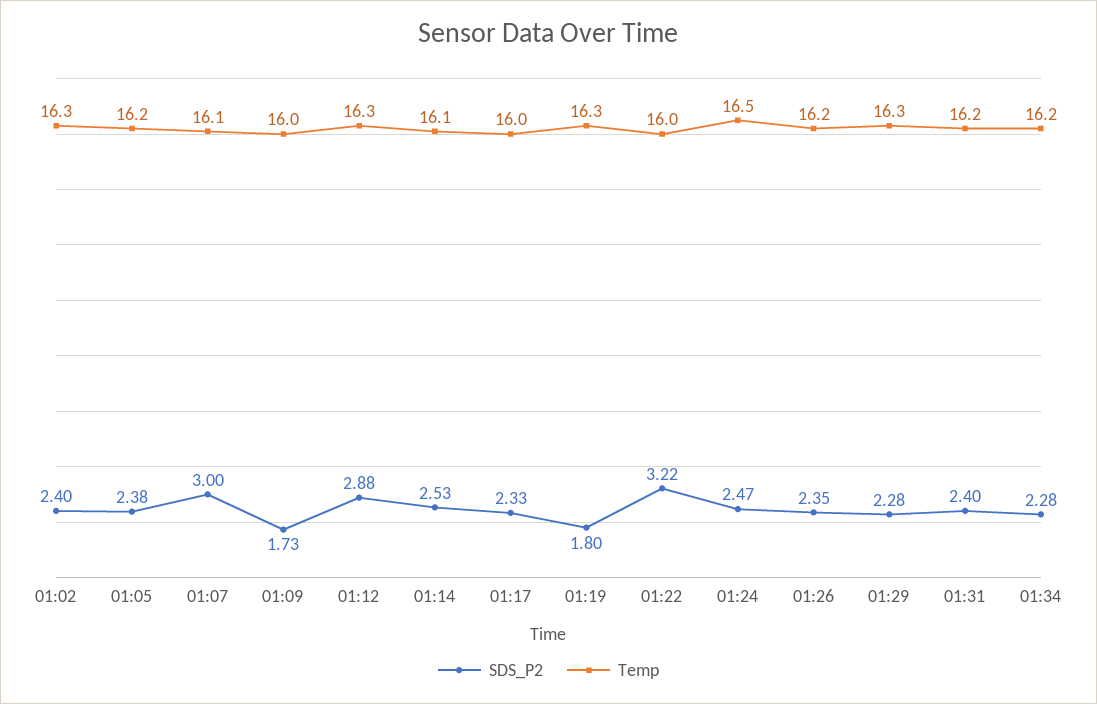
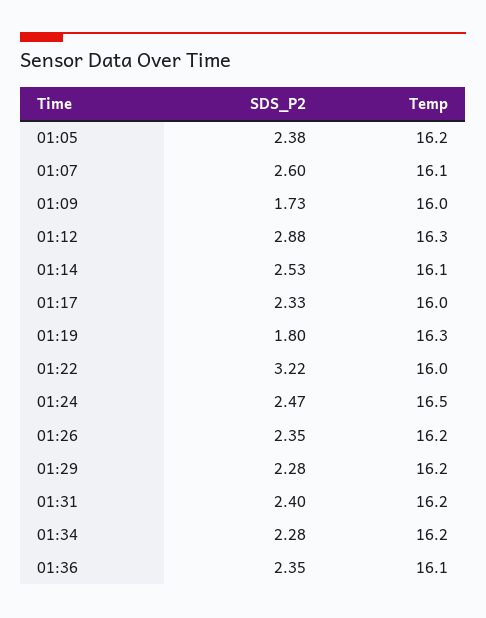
SDS_P2, 01:02: 2.4 -> none
Temp, 01:02: 16.3 -> none
SDS_P2, 01:07: 3 -> 2.6
Temp, 01:29: 16.3 -> 16.2
SDS_P2, 01:36: none -> 2.35
Temp, 01:36: none -> 16.1

